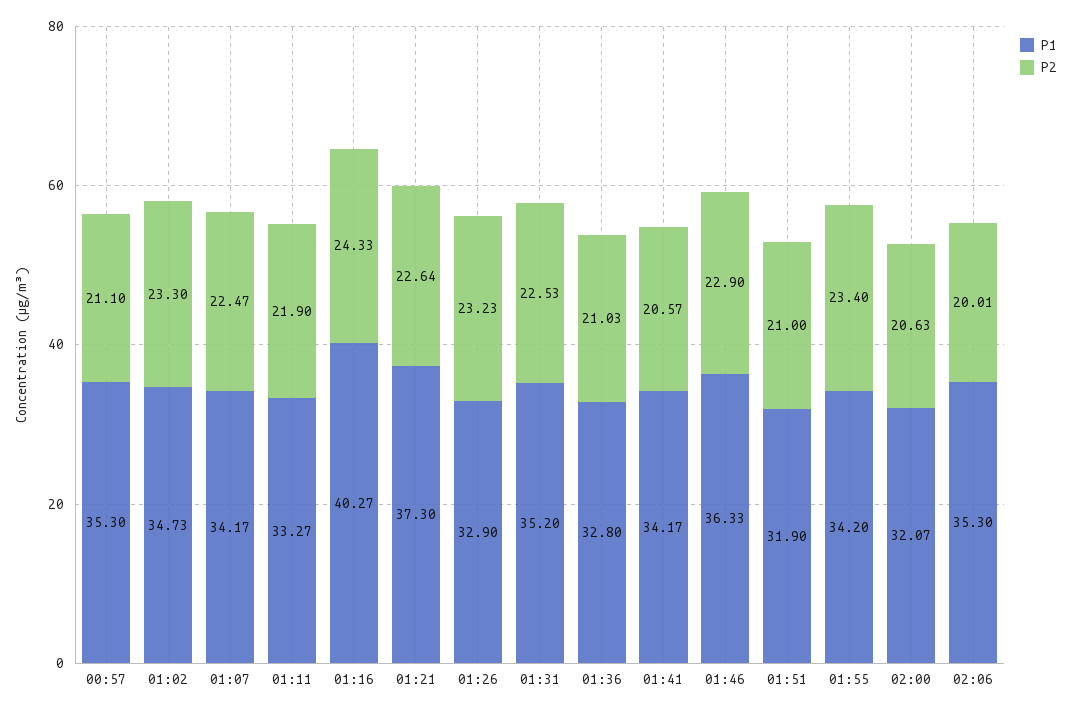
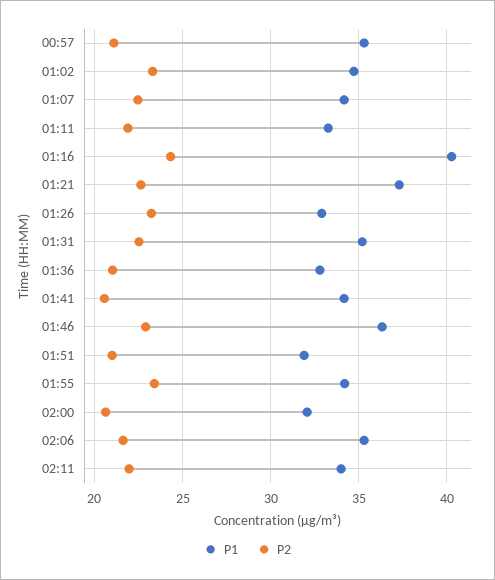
P2, 02:06: 20.01 -> 21.5
P1, 02:11: none -> 34
P2, 02:11: none -> 22

